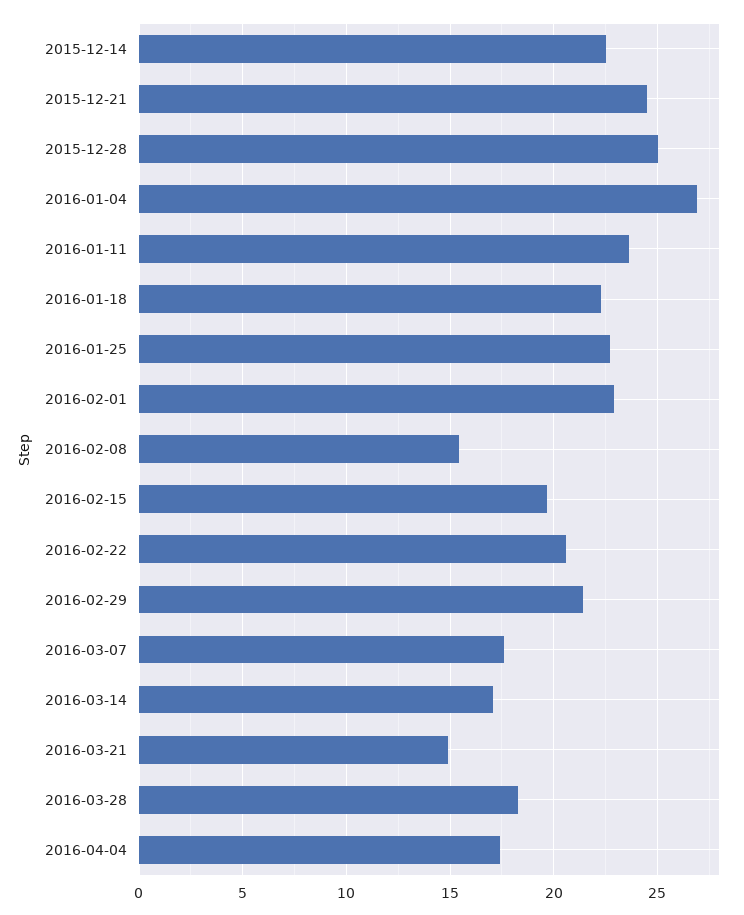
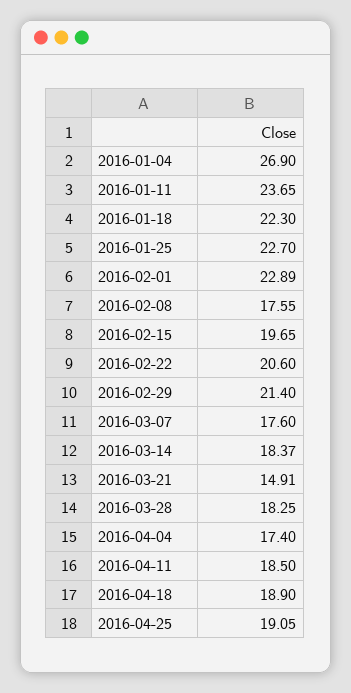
2015-12-14: 22.5 -> none
2015-12-21: 24.5 -> none
2015-12-28: 25 -> none
2016-02-08: 15.5 -> 17.55
2016-03-14: 17 -> 18.37
2016-04-11: none -> 18.5
2016-04-18: none -> 18.9
2016-04-25: none -> 19.05

